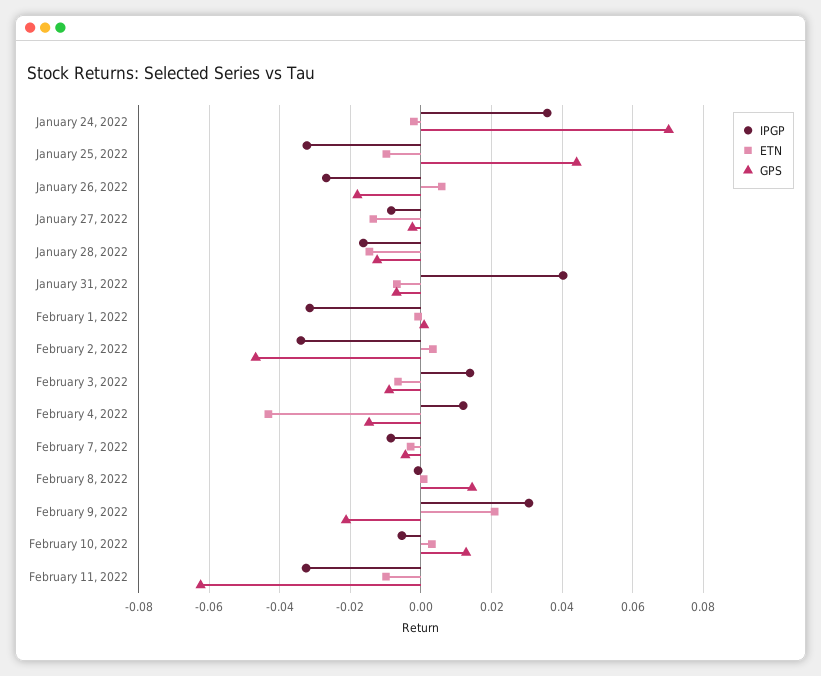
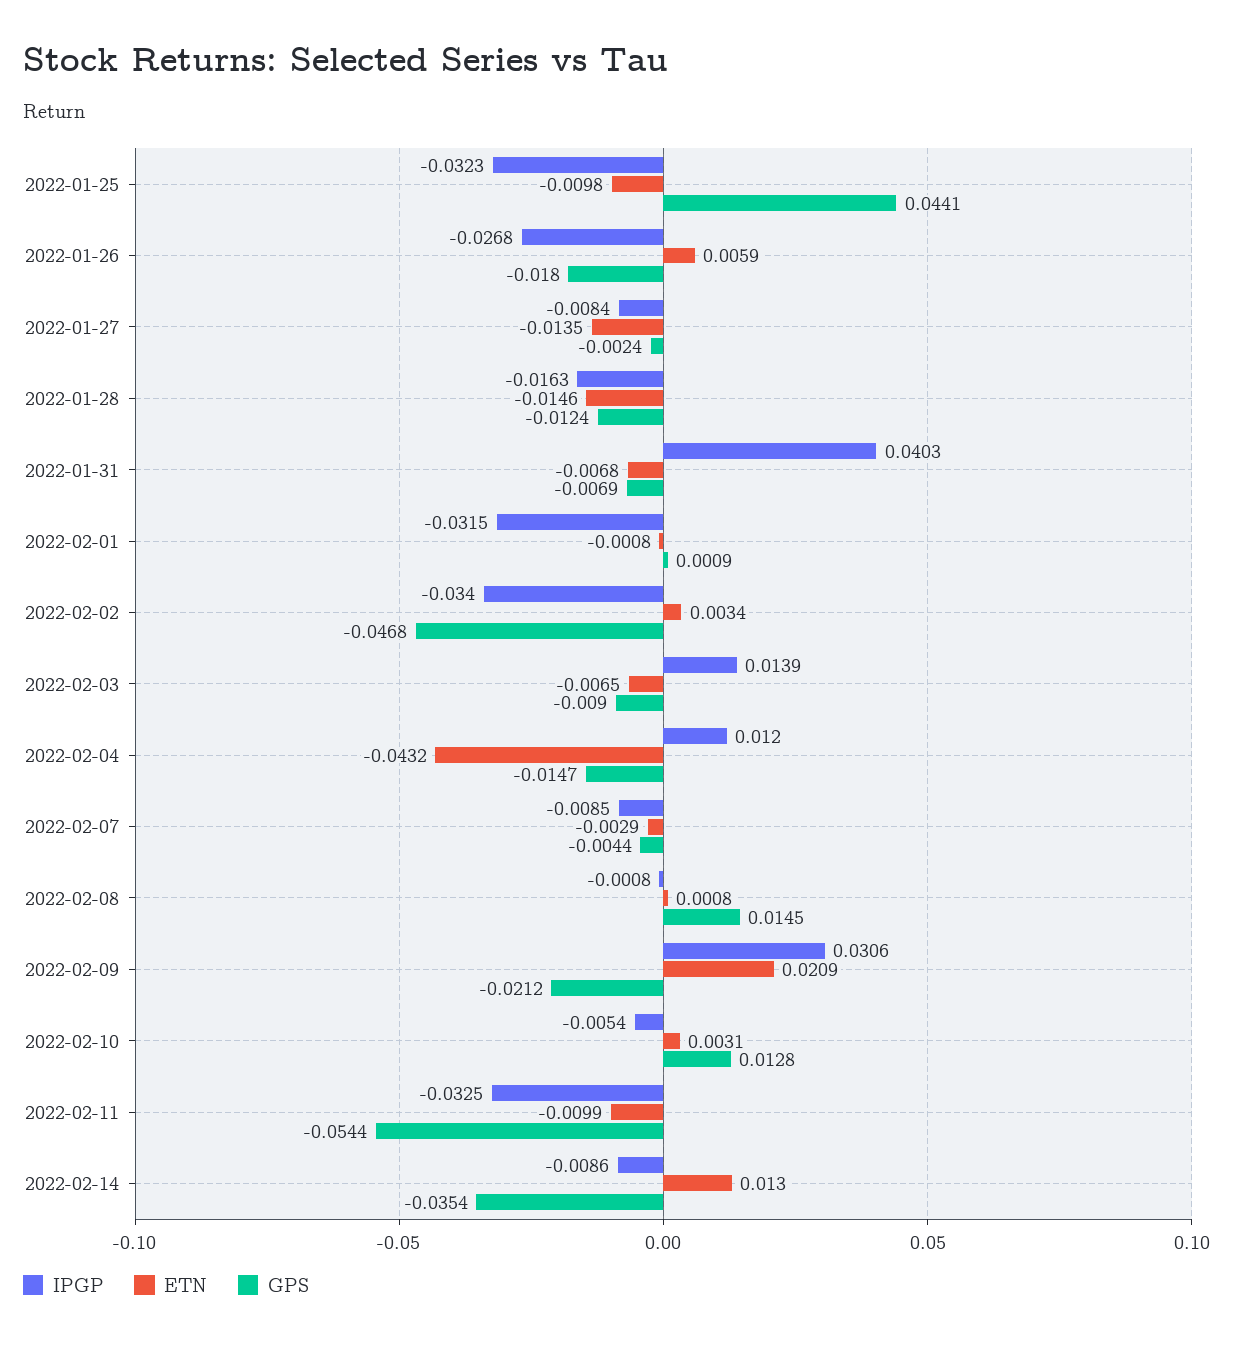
IPGP, January 24, 2022: 0.036 -> none
ETN, January 24, 2022: -0.002 -> none
GPS, January 24, 2022: 0.07 -> none
GPS, February 11, 2022: -0.062 -> -0.0544
IPGP, 2022-02-14: none -> -0.0086
ETN, 2022-02-14: none -> 0.013
GPS, 2022-02-14: none -> -0.0354

